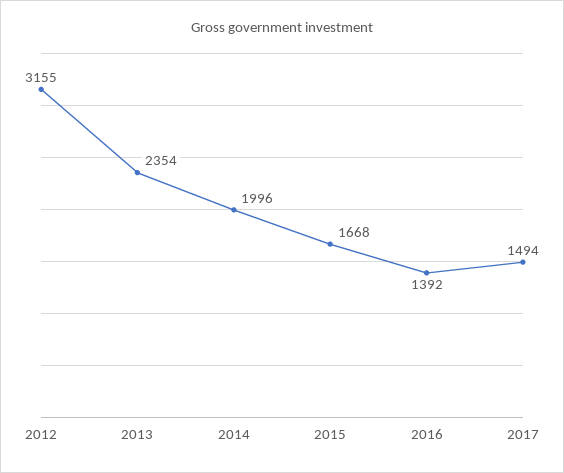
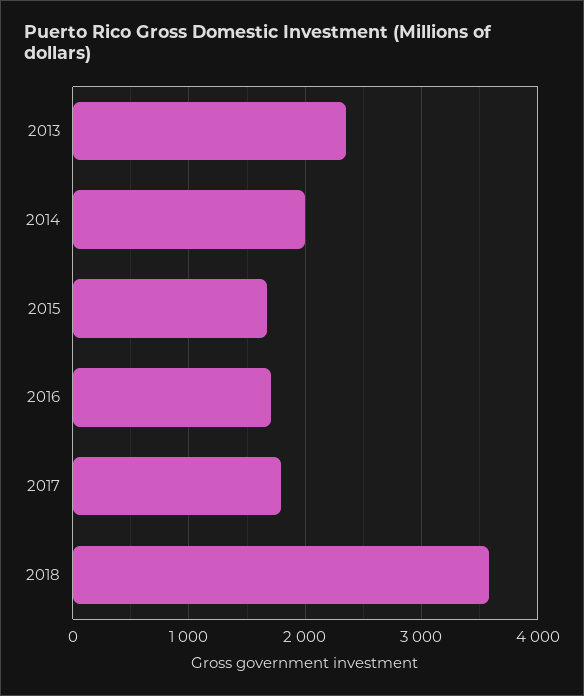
2012: 3155 -> none
2016: 1392 -> 1700
2017: 1494 -> 1800
2018: none -> 3600

